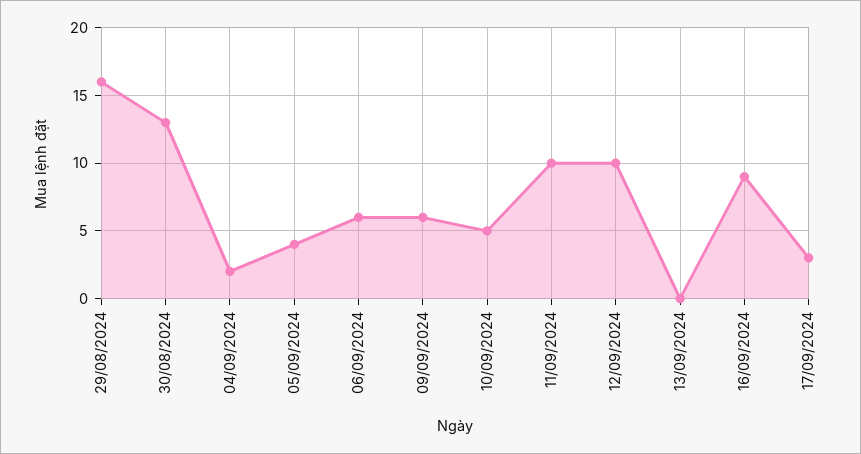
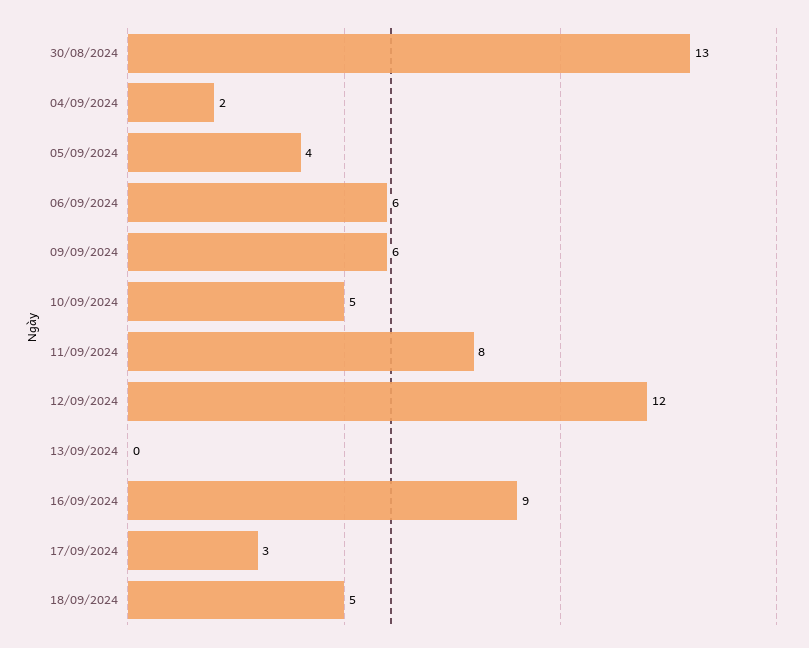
29/08/2024: 16 -> none
11/09/2024: 10 -> 8
12/09/2024: 10 -> 12
18/09/2024: none -> 5

